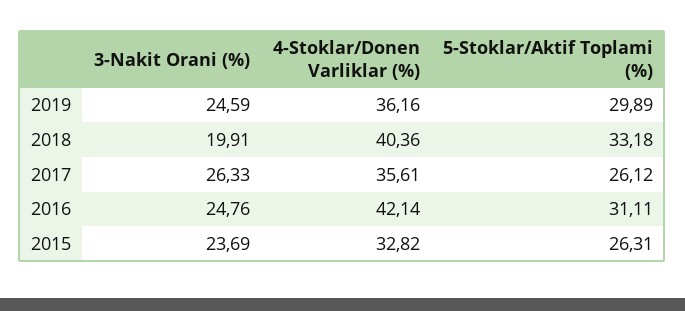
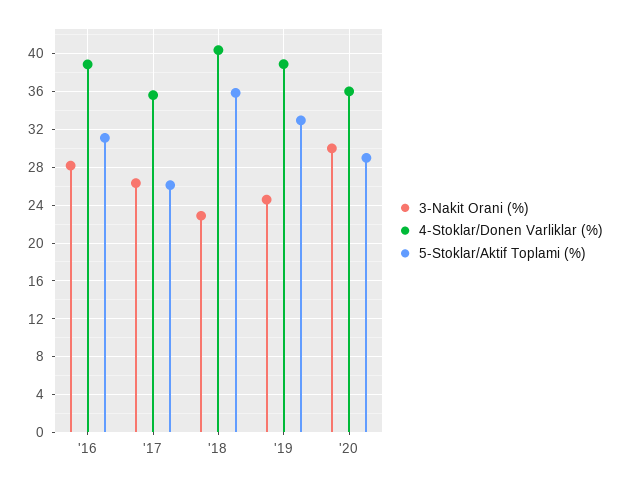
4-Stoklar/Donen Varliklar (%), 2019: 36.16 -> 39
5-Stoklar/Aktif Toplami (%), 2019: 29.89 -> 33
3-Nakit Orani (%), 2018: 19.91 -> 23
5-Stoklar/Aktif Toplami (%), 2018: 33.18 -> 36
3-Nakit Orani (%), 2016: 24.76 -> 28
4-Stoklar/Donen Varliklar (%), 2016: 42.14 -> 39
3-Nakit Orani (%), 2015: 23.69 -> none
4-Stoklar/Donen Varliklar (%), 2015: 32.82 -> none
5-Stoklar/Aktif Toplami (%), 2015: 26.31 -> none
3-Nakit Orani (%), '20: none -> 30
4-Stoklar/Donen Varliklar (%), '20: none -> 36
5-Stoklar/Aktif Toplami (%), '20: none -> 29

